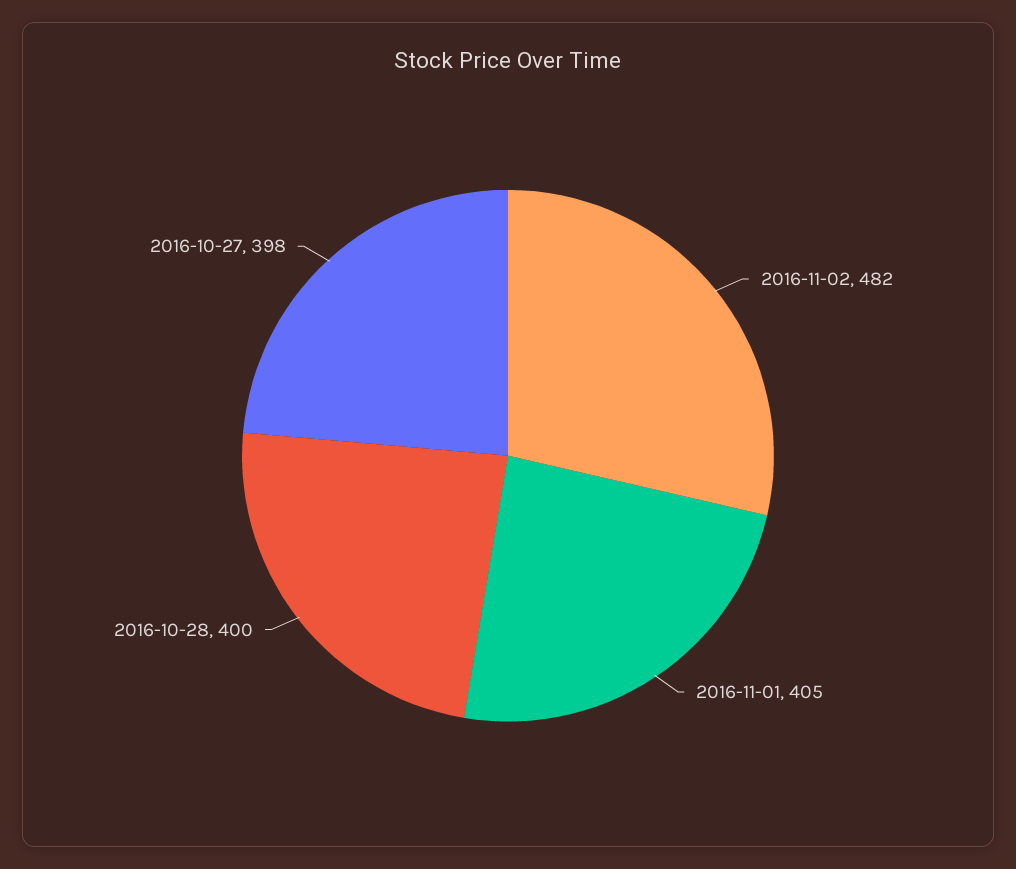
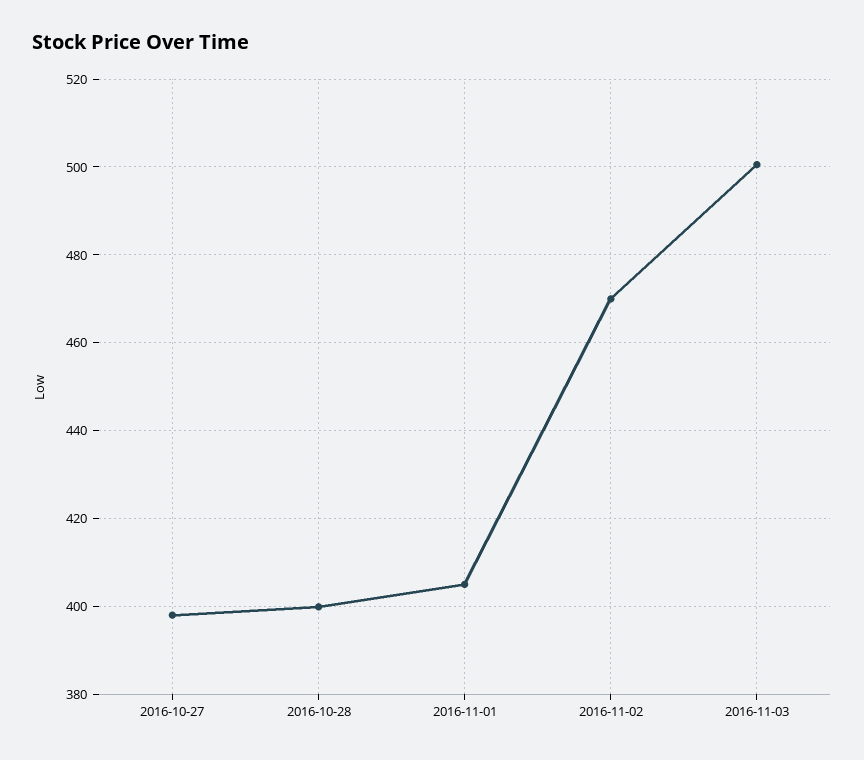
2016-11-02: 482 -> 470
2016-11-03: none -> 500

